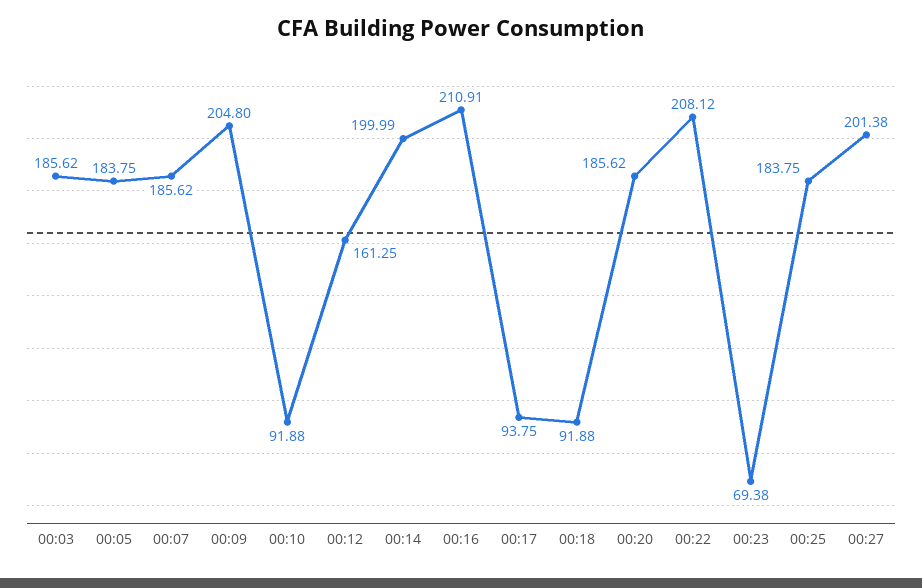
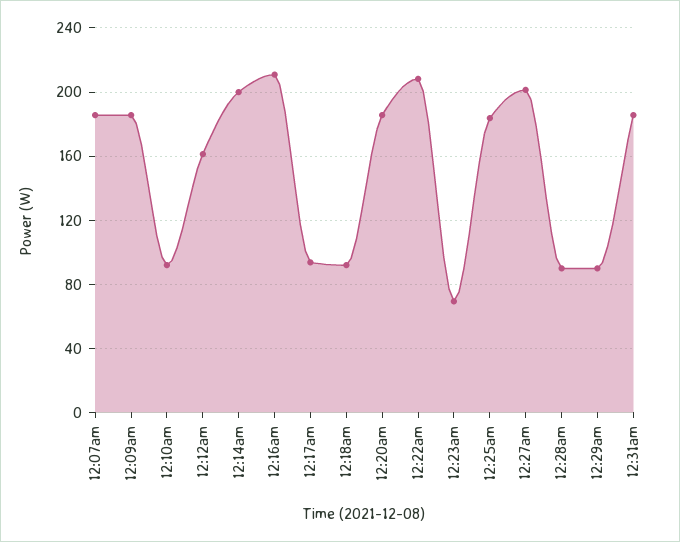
00:03: 185.62 -> none
00:05: 183.75 -> none
00:09: 204.8 -> 185
12:28am: none -> 90
12:29am: none -> 90
12:31am: none -> 185

